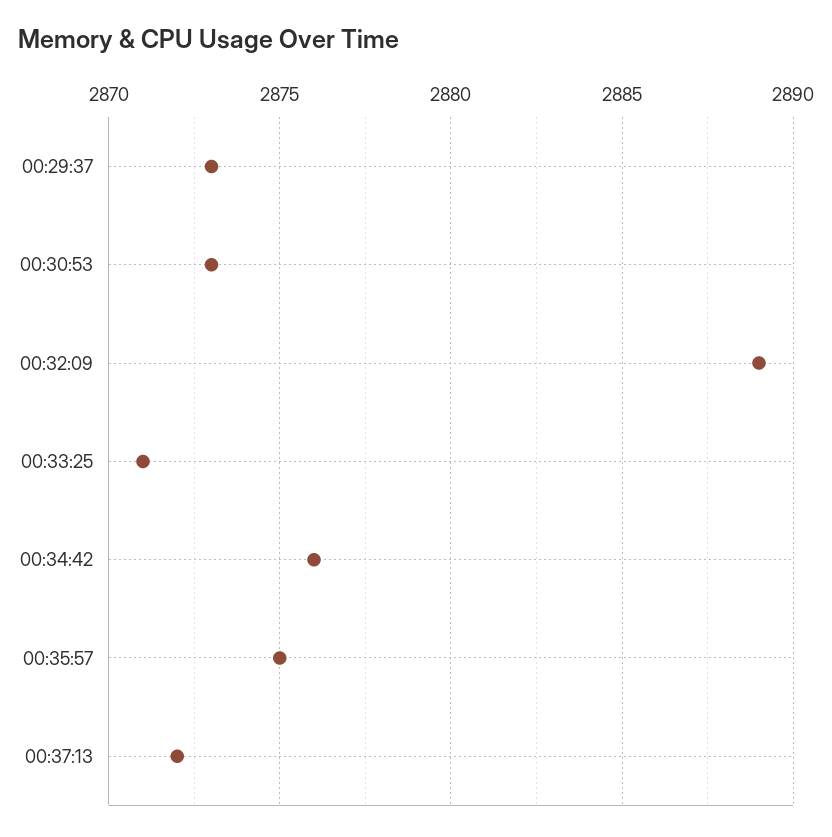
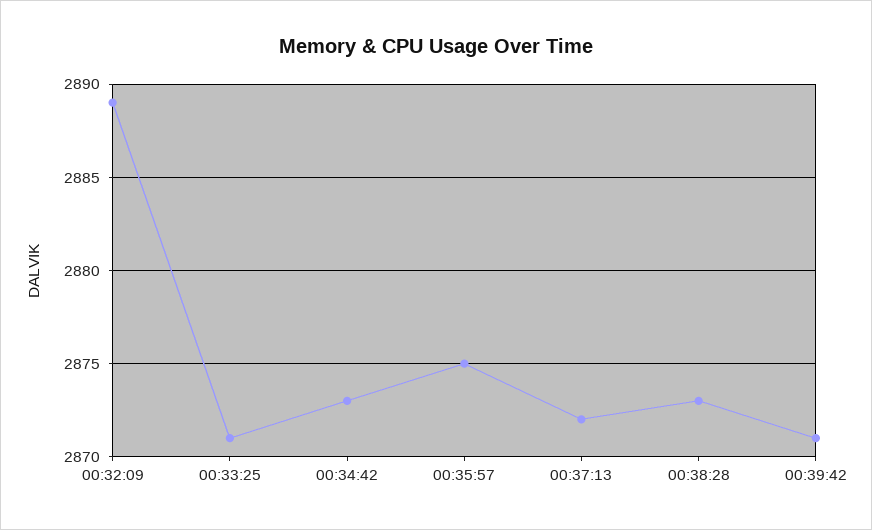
00:29:37: 2873 -> none
00:30:53: 2873 -> none
00:34:42: 2876 -> 2873
00:38:28: none -> 2873
00:39:42: none -> 2871

